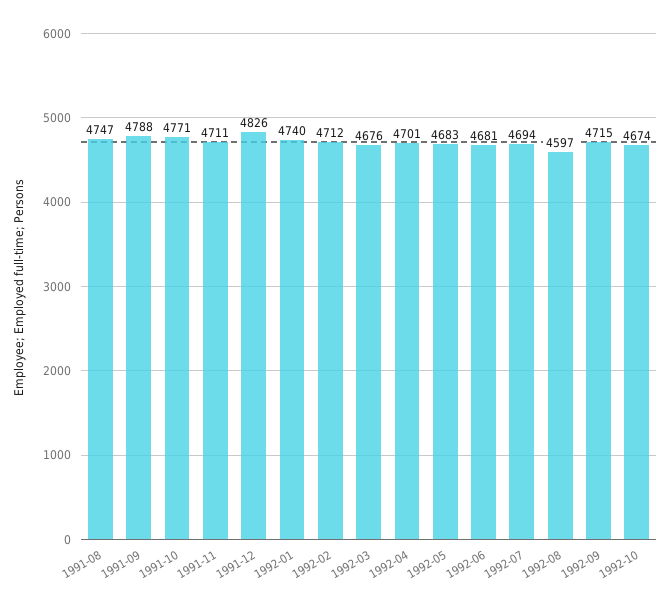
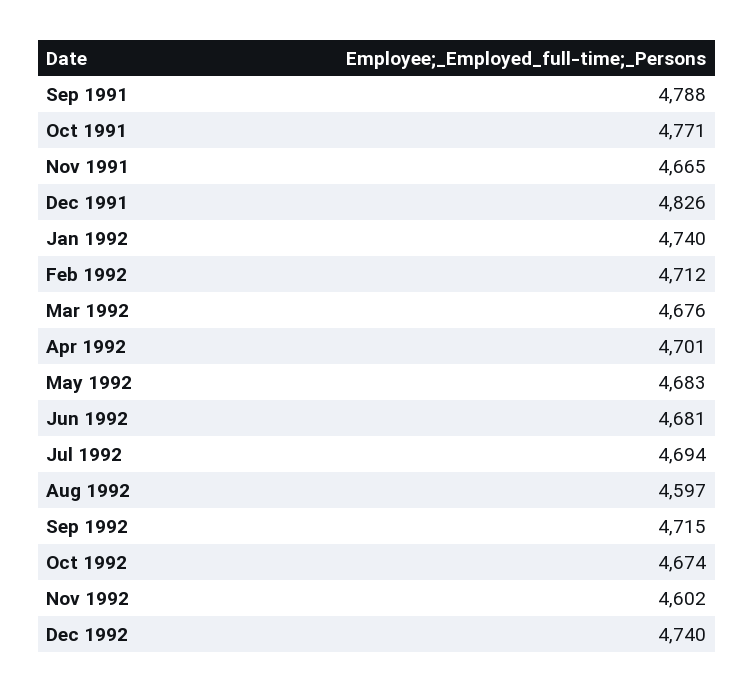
1991-08: 4747 -> none
1991-11: 4711 -> 4665
Nov 1992: none -> 4602
Dec 1992: none -> 4740

